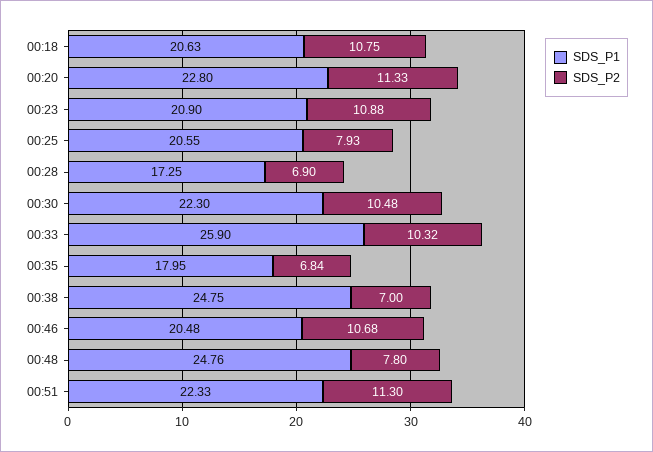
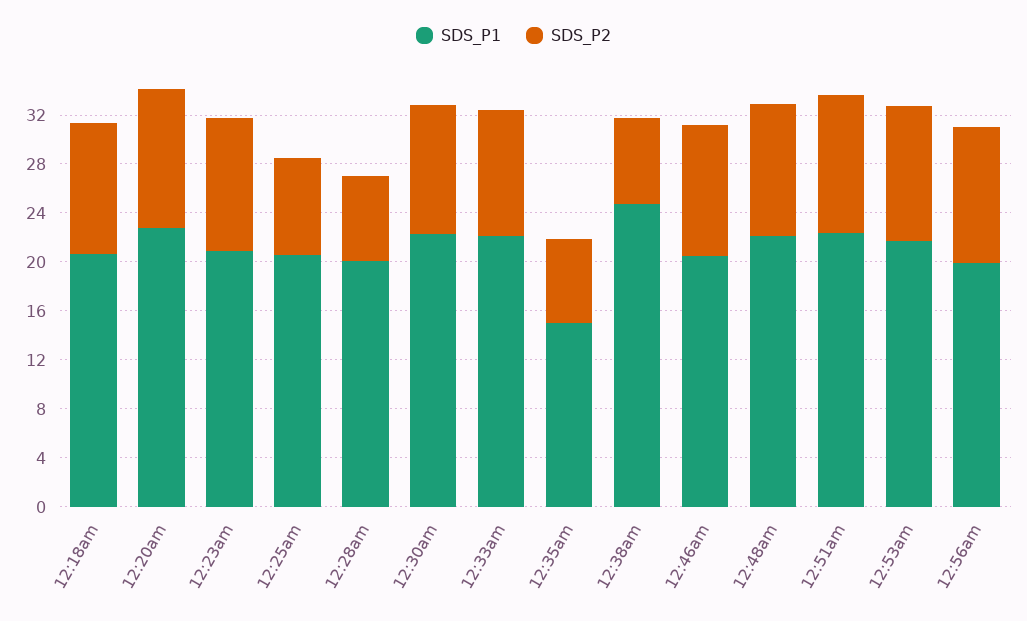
SDS_P1, 00:28: 17.25 -> 20
SDS_P1, 00:33: 25.9 -> 22
SDS_P1, 00:35: 17.95 -> 15
SDS_P1, 00:48: 24.76 -> 22
SDS_P2, 00:48: 7.8 -> 11
SDS_P1, 12:53am: none -> 22
SDS_P2, 12:53am: none -> 11
SDS_P1, 12:56am: none -> 20
SDS_P2, 12:56am: none -> 11

